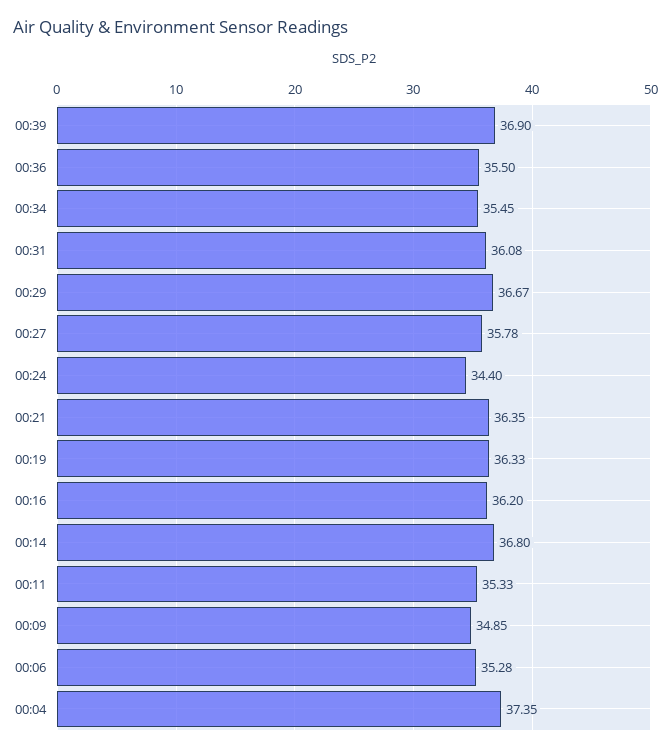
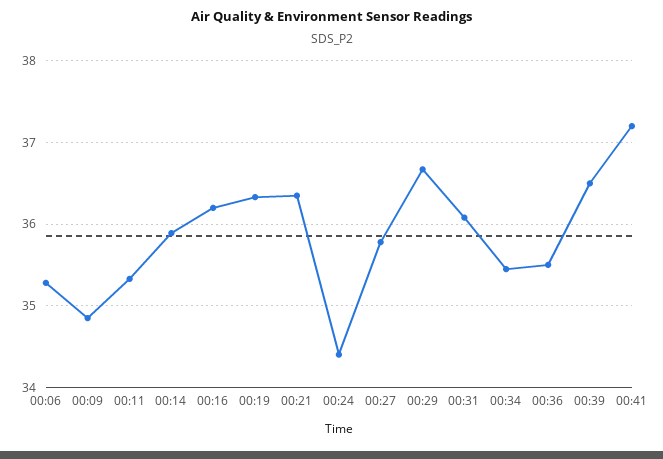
00:39: 36.9 -> 36.5
00:14: 36.8 -> 35.9
00:04: 37.35 -> none
00:41: none -> 37.2

